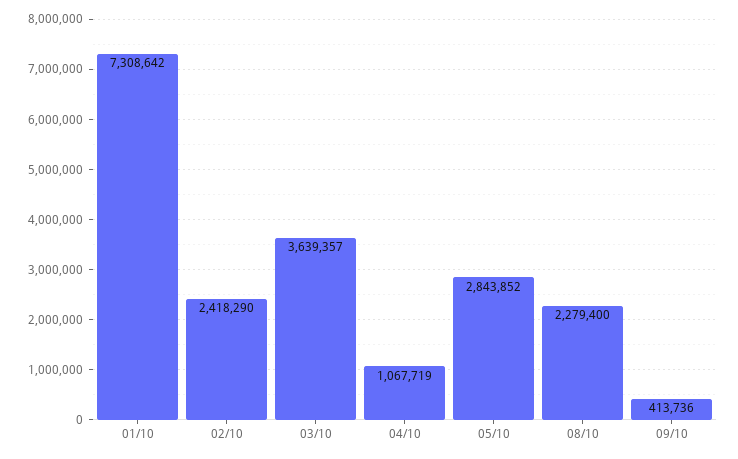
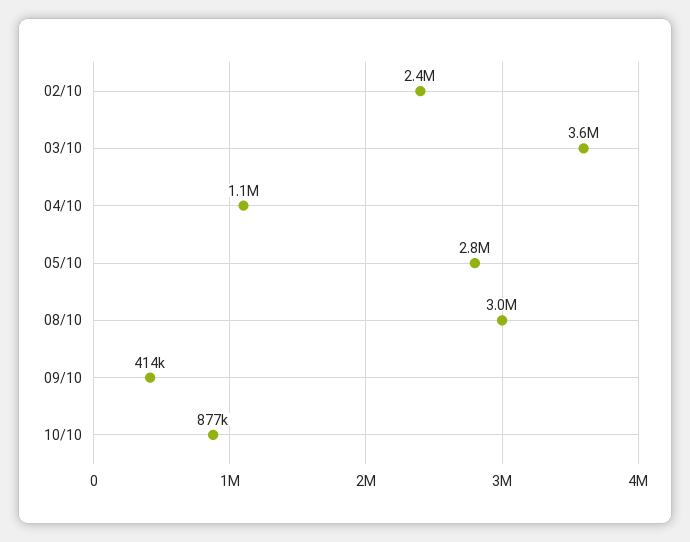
01/10: 7308642 -> none
08/10: 2279400 -> 3000000
10/10: none -> 877000

